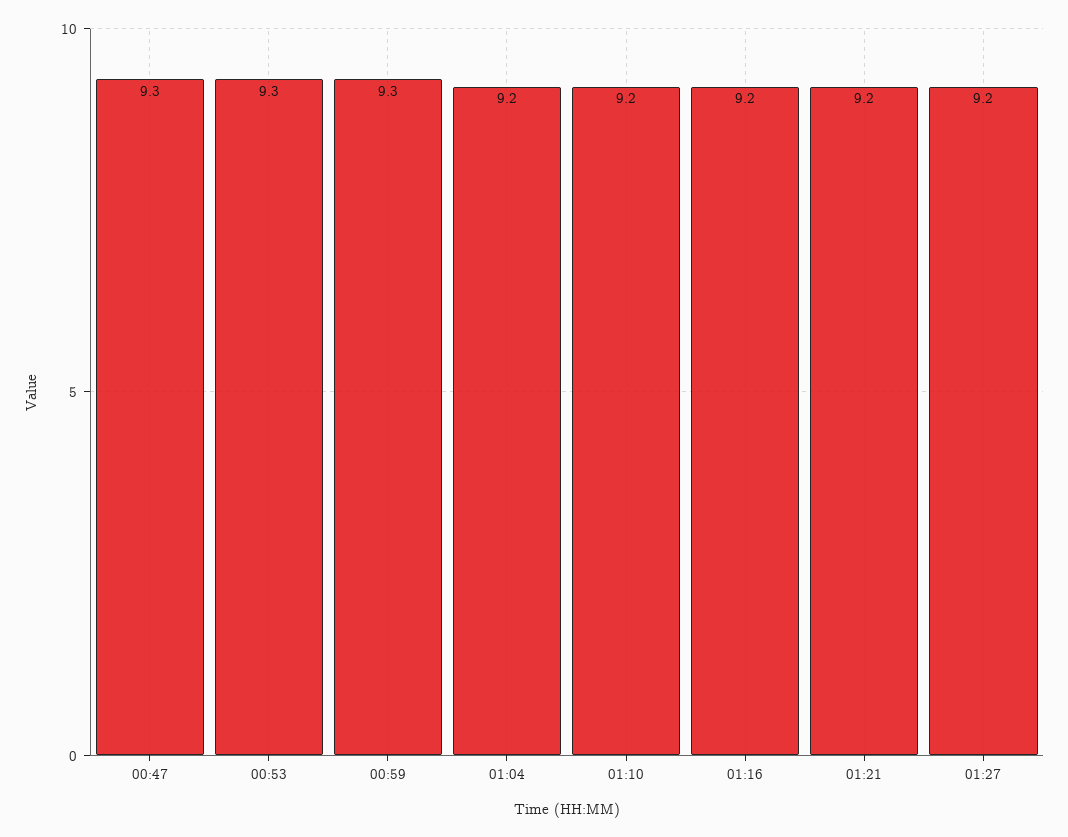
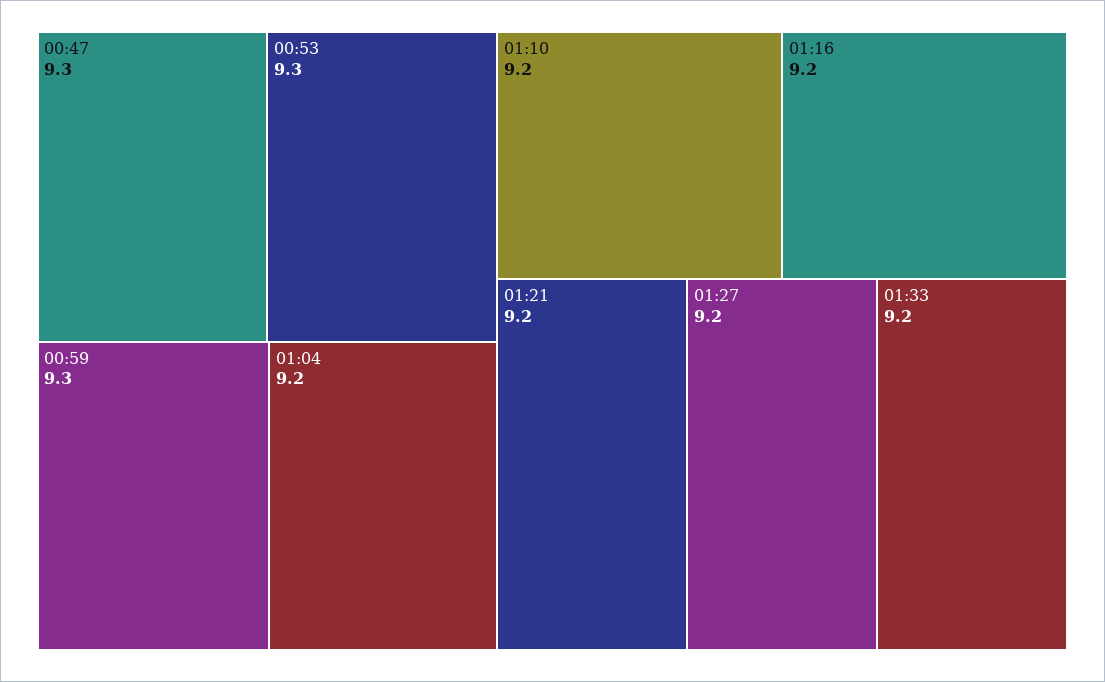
01:33: none -> 9.2

